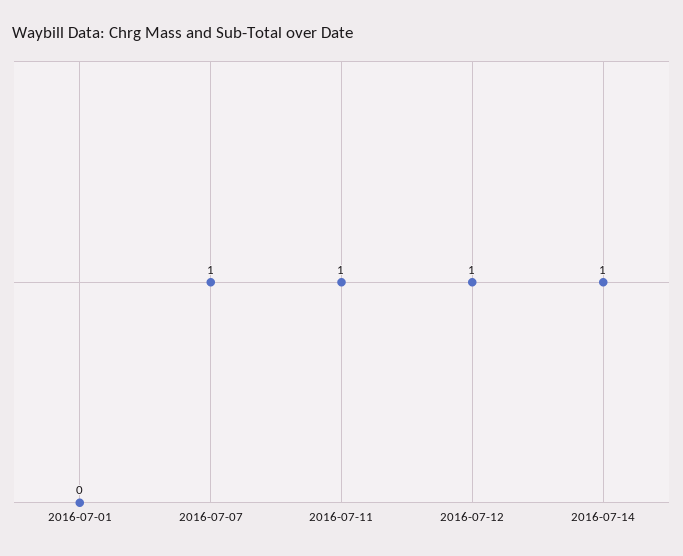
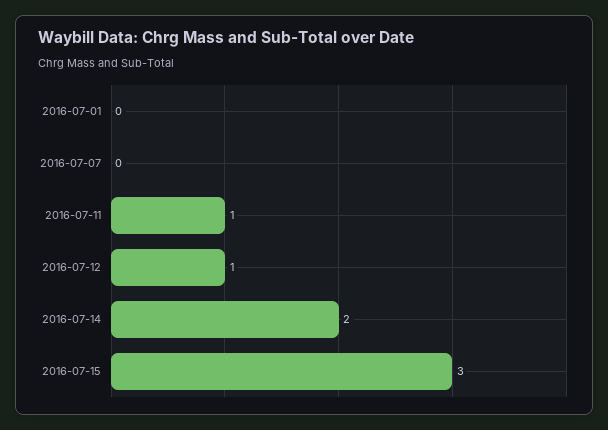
2016-07-07: 1 -> 0
2016-07-14: 1 -> 2
2016-07-15: none -> 3

